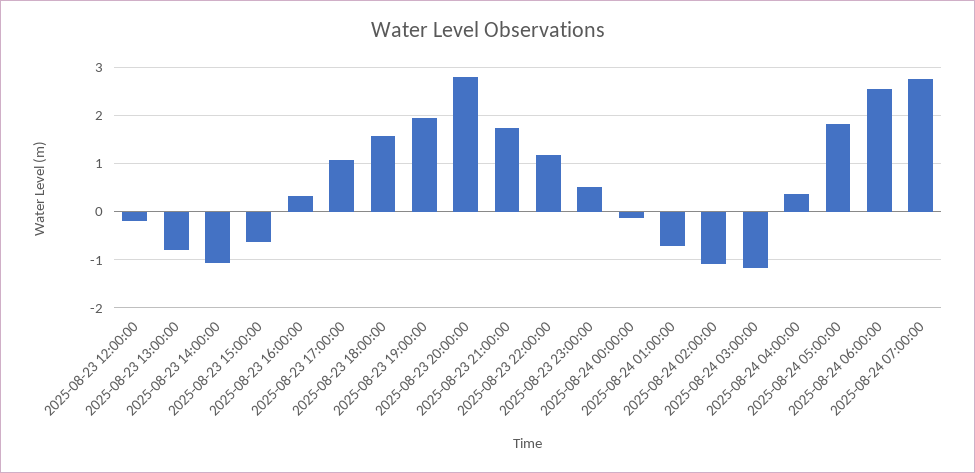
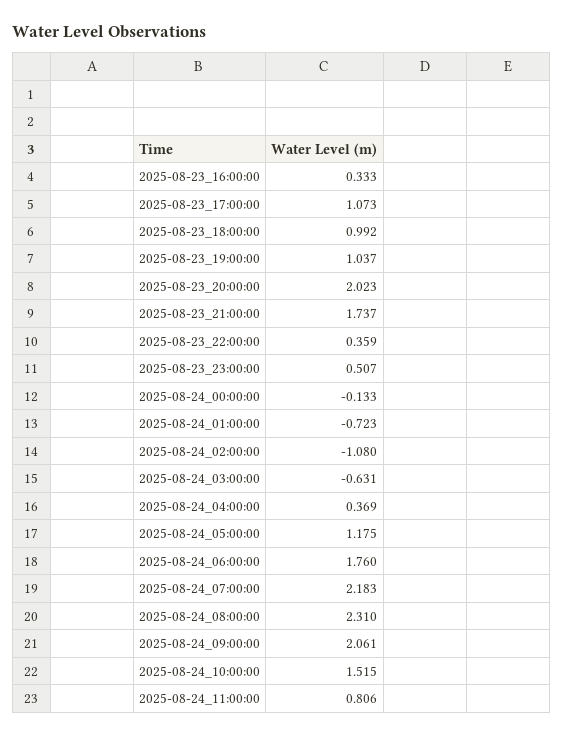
2025-08-23 12:00:00: -0.2 -> none
2025-08-23 13:00:00: -0.8 -> none
2025-08-23 14:00:00: -1 -> none
2025-08-23 15:00:00: -0.6 -> none
2025-08-23 18:00:00: 1.6 -> 0.992
2025-08-23 19:00:00: 2 -> 1.037
2025-08-23 20:00:00: 2.8 -> 2.023
2025-08-23 22:00:00: 1.2 -> 0.359
2025-08-24 03:00:00: -1.2 -> -0.631
2025-08-24 05:00:00: 1.8 -> 1.175
2025-08-24 06:00:00: 2.6 -> 1.76
2025-08-24 07:00:00: 2.8 -> 2.183
2025-08-24_08:00:00: none -> 2.31
2025-08-24_09:00:00: none -> 2.061
2025-08-24_10:00:00: none -> 1.515
2025-08-24_11:00:00: none -> 0.806

